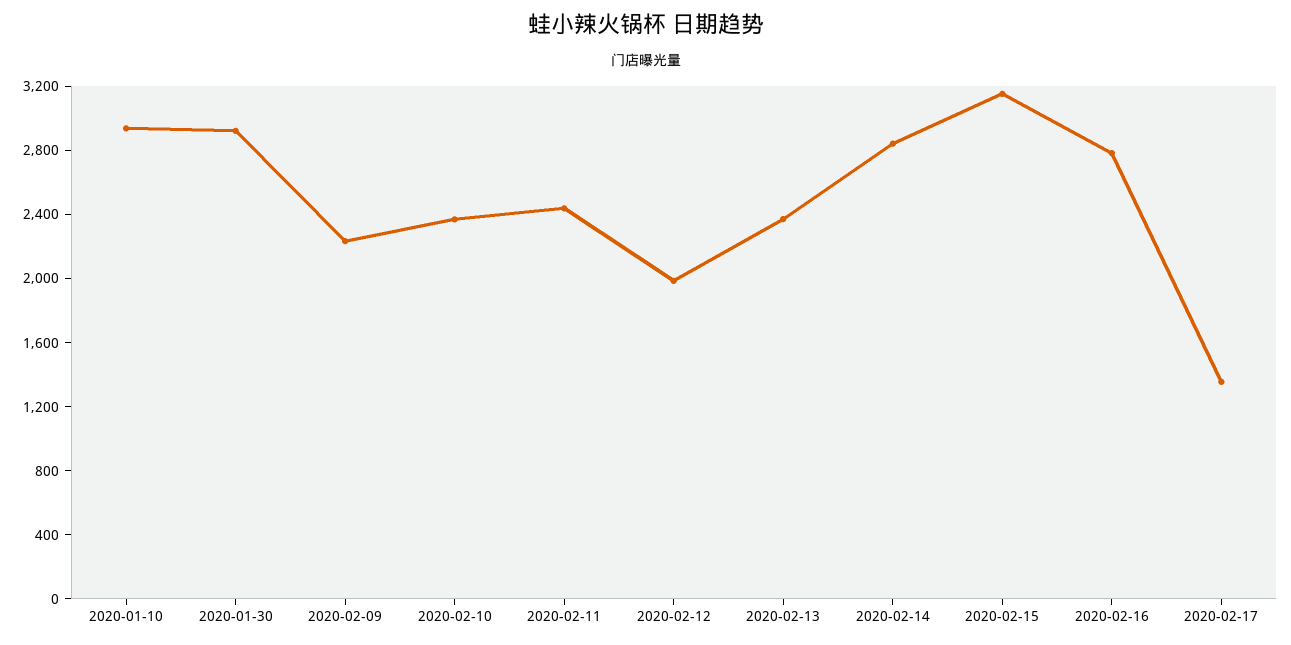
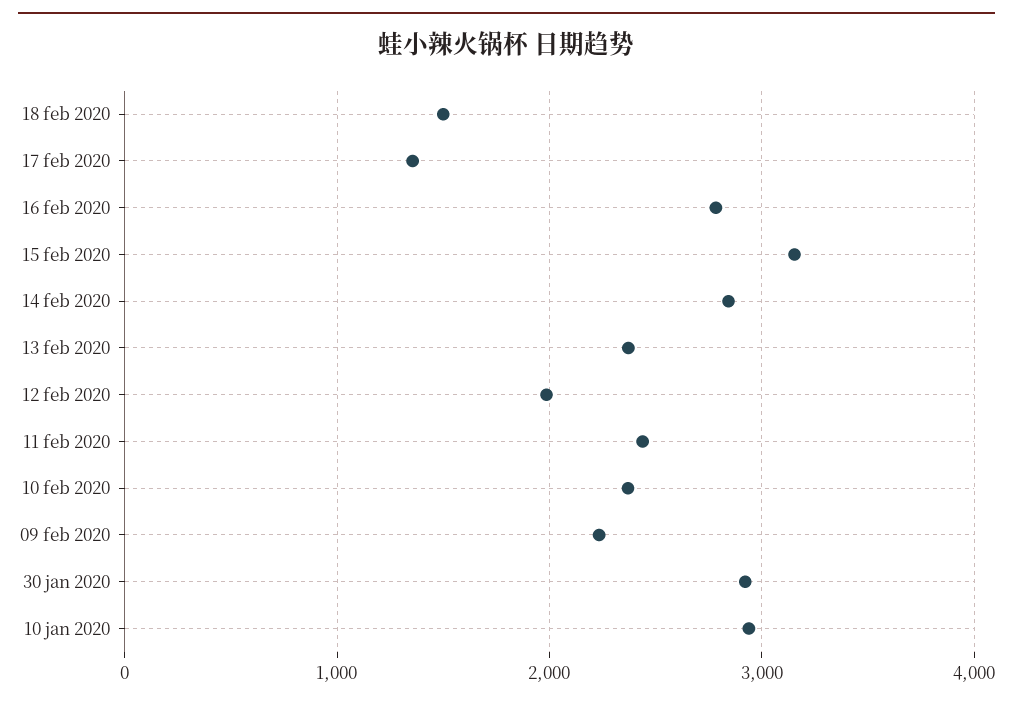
18 feb 2020: none -> 1500

